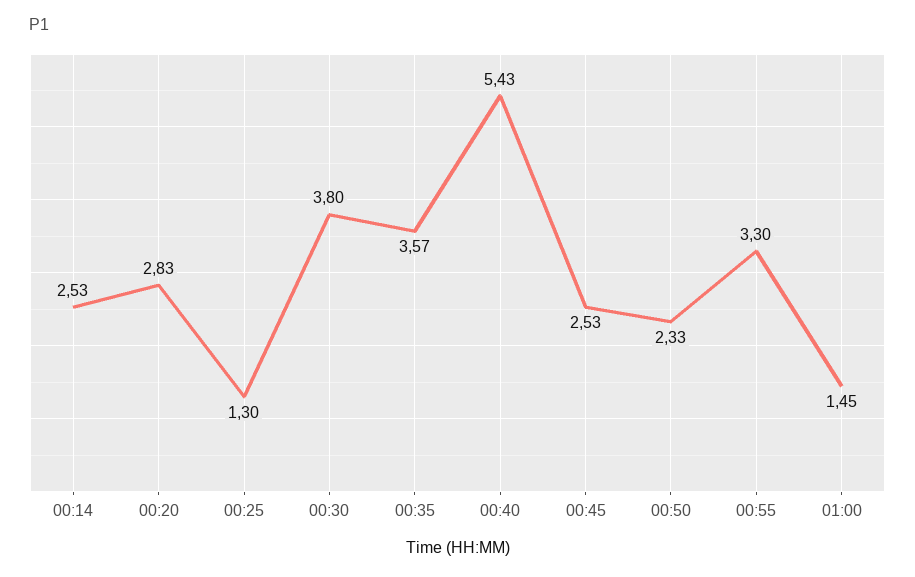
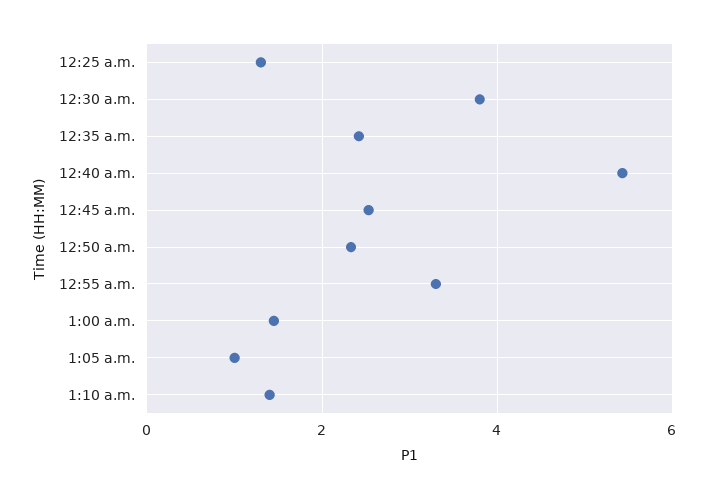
00:14: 2.53 -> none
00:20: 2.83 -> none
00:35: 3.57 -> 2.4
1:05 a.m.: none -> 1
1:10 a.m.: none -> 1.4

